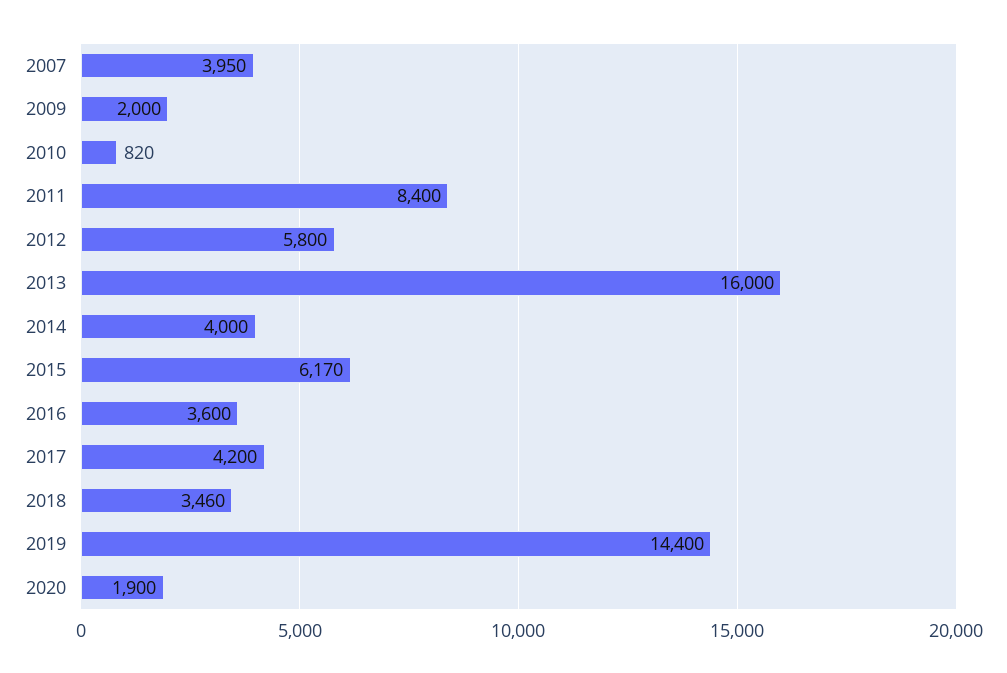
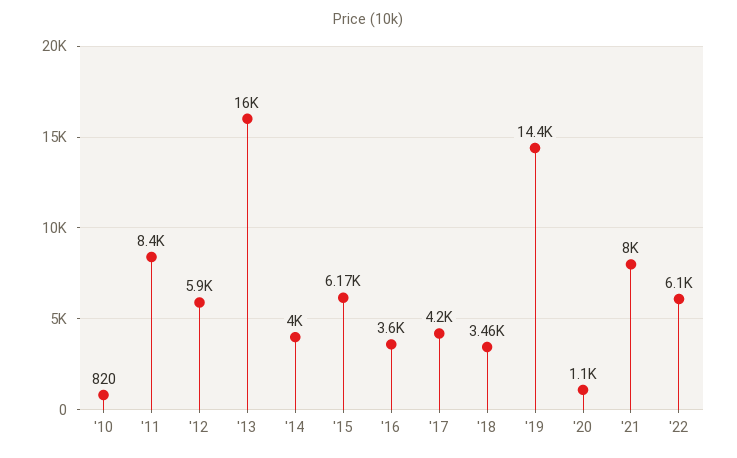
2007: 3950 -> none
2009: 2000 -> none
2012: 5800 -> 5900
2020: 1900 -> 1100
'21: none -> 8000
'22: none -> 6100

